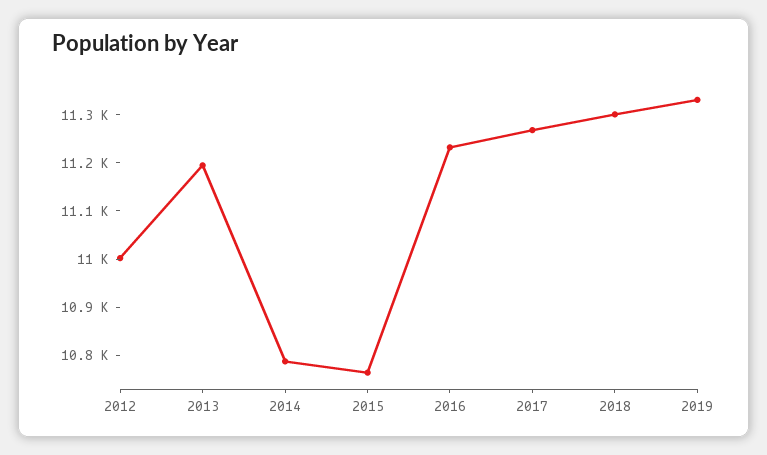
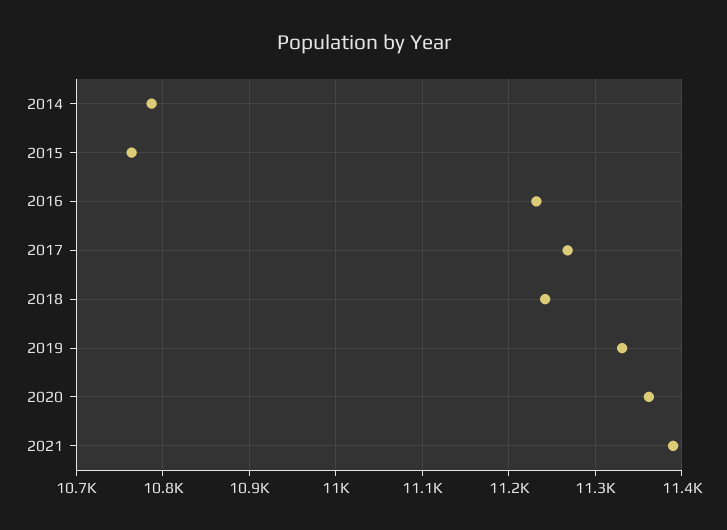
2012: 11000 -> none
2013: 11200 -> none
2018: 11300 -> 11240
2020: none -> 11360
2021: none -> 11390

